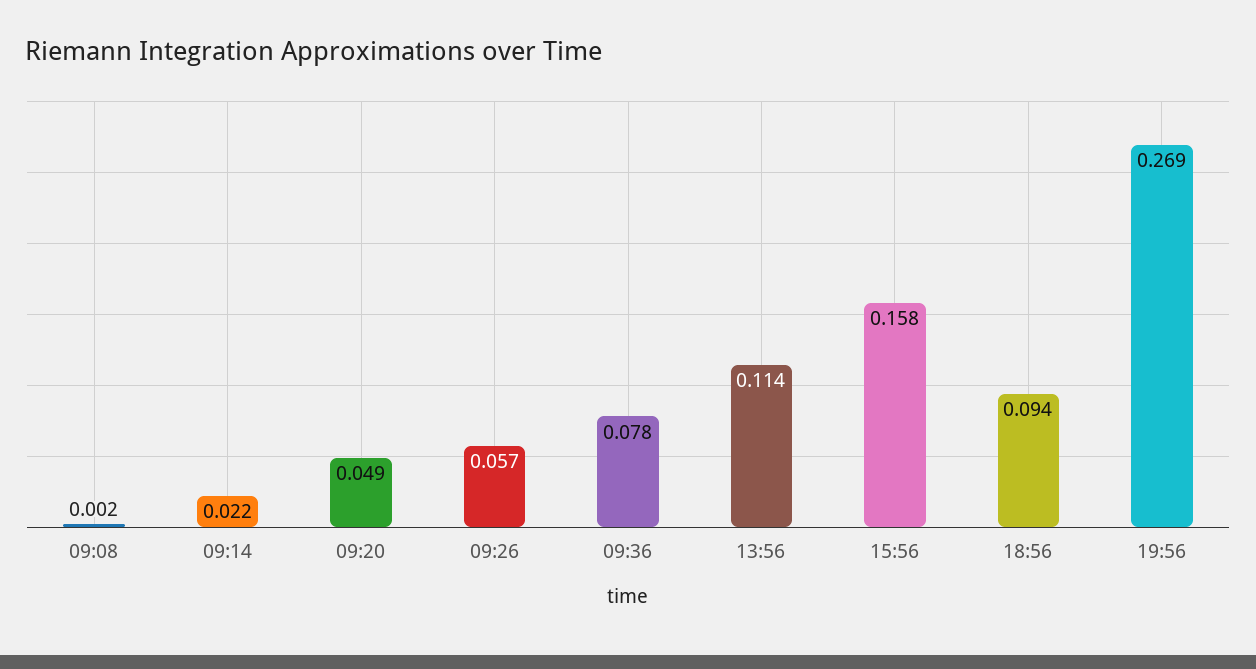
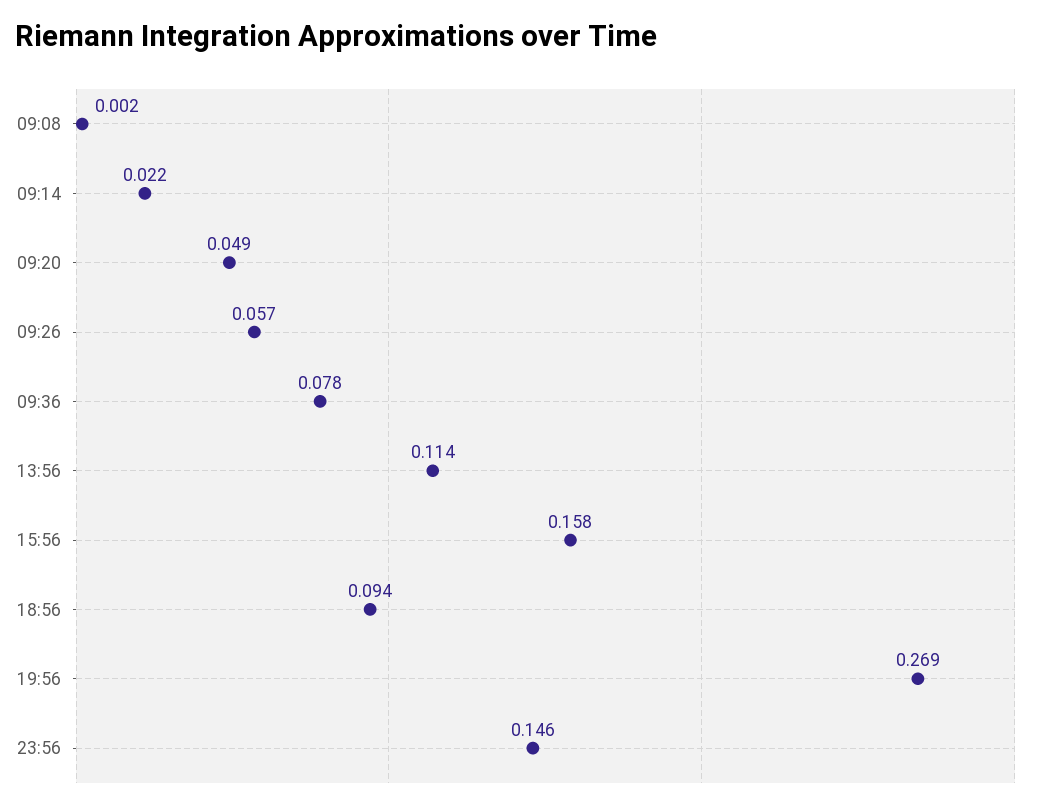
23:56: none -> 0.146

